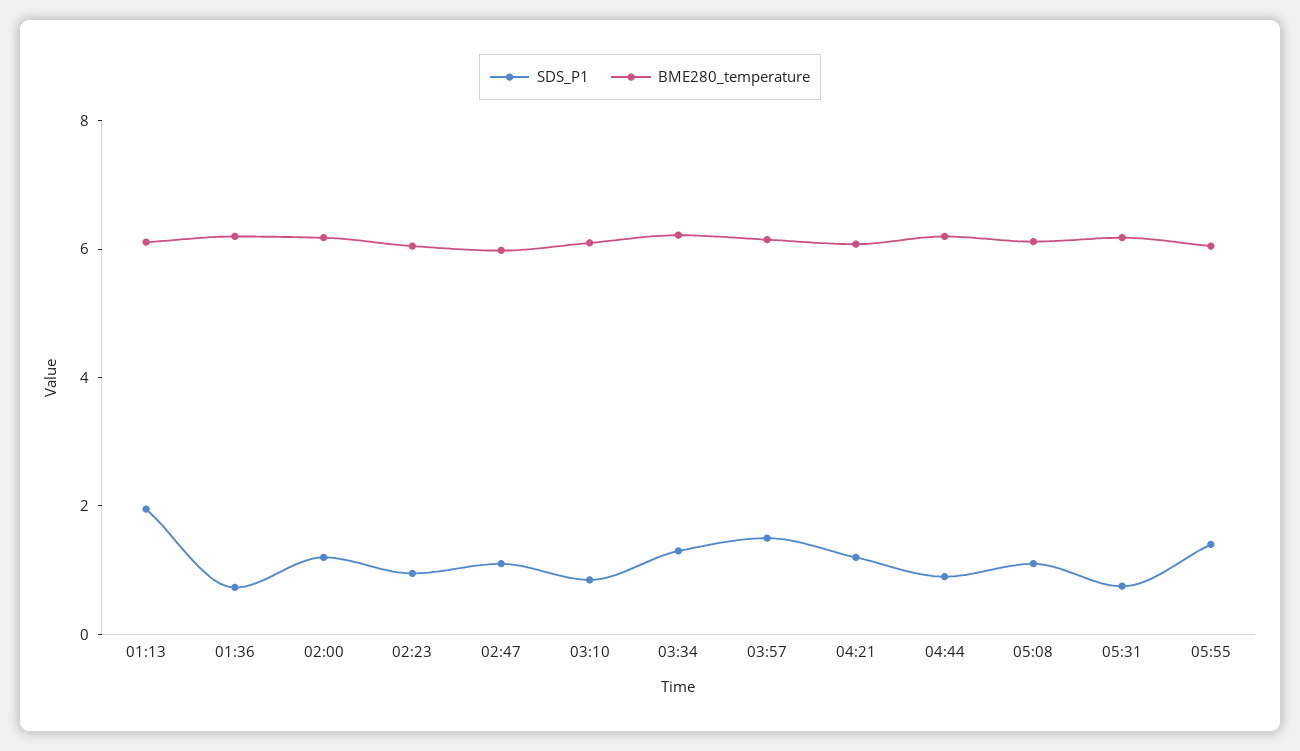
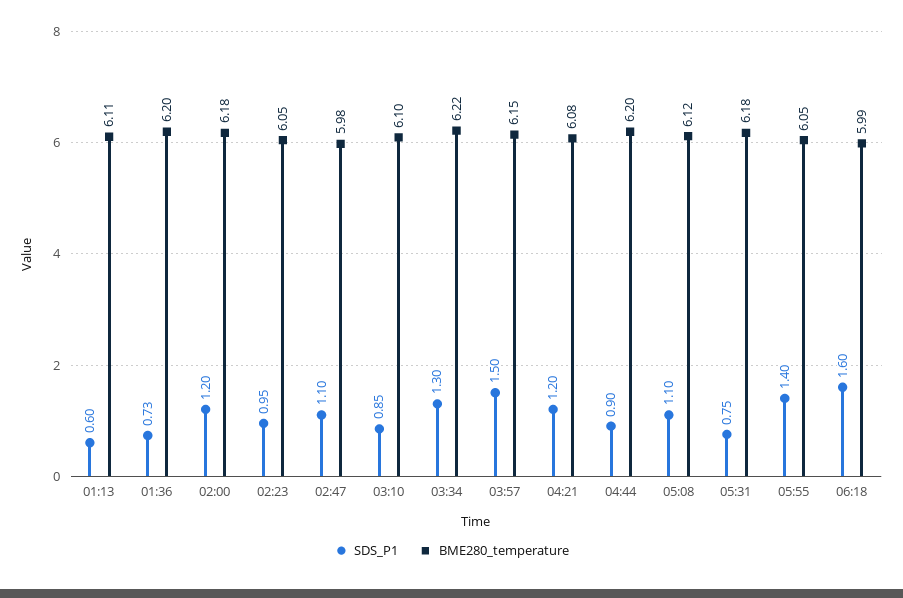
SDS_P1, 01:13: 2 -> 0.6
SDS_P1, 06:18: none -> 1.6
BME280_temperature, 06:18: none -> 5.99

